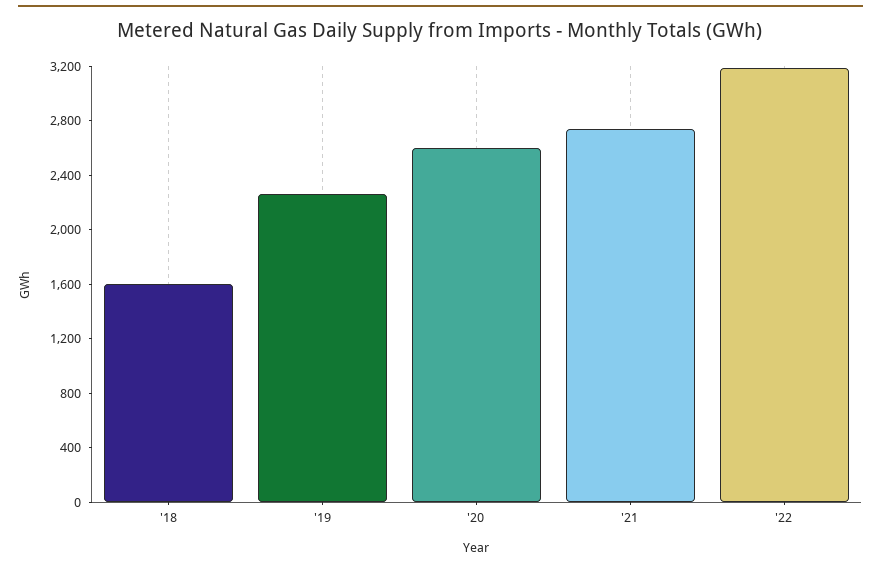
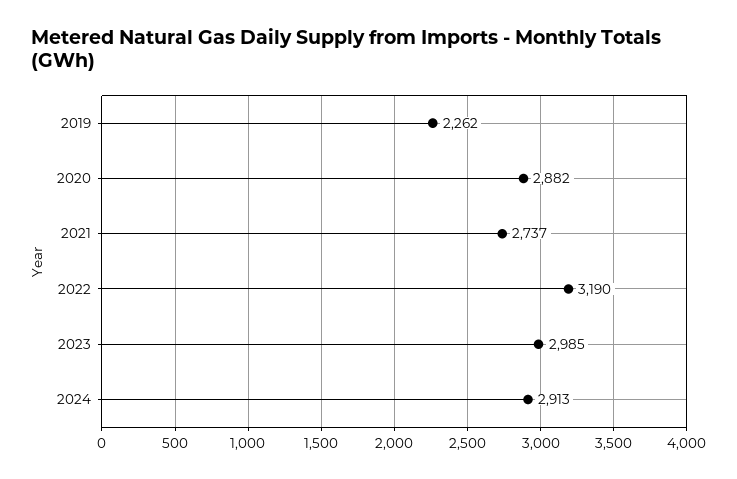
'18: 1600 -> none
'20: 2600 -> 2882
2023: none -> 2985
2024: none -> 2913

